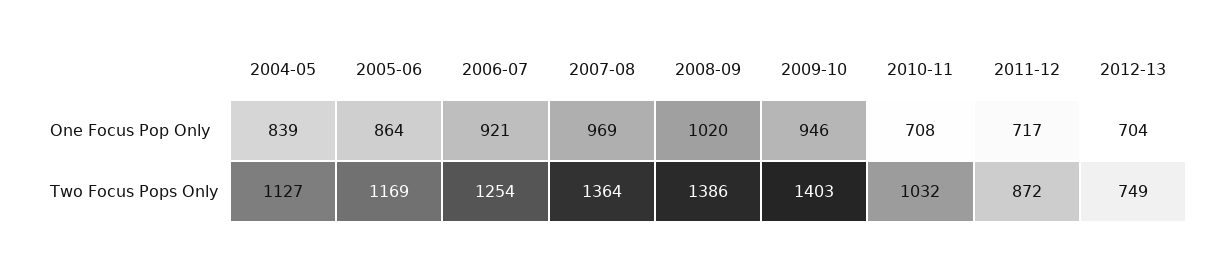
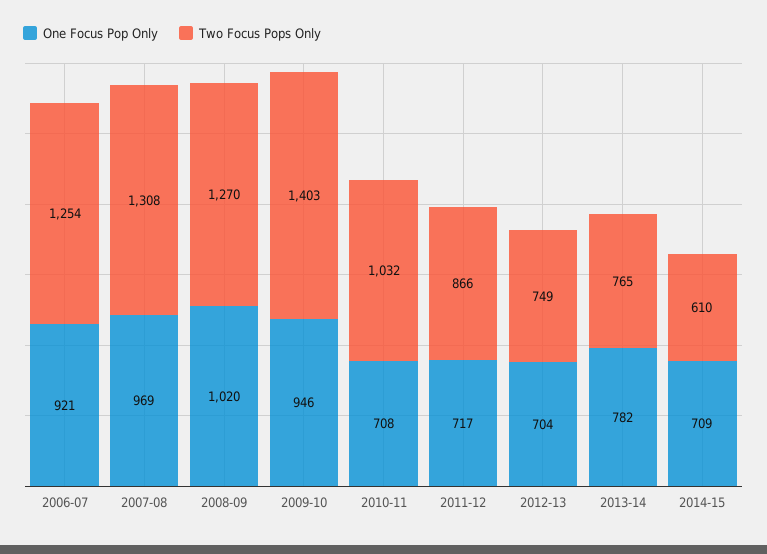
One Focus Pop Only, 2004-05: 839 -> none
One Focus Pop Only, 2005-06: 864 -> none
Two Focus Pops Only, 2004-05: 1127 -> none
Two Focus Pops Only, 2005-06: 1169 -> none
Two Focus Pops Only, 2007-08: 1364 -> 1308
Two Focus Pops Only, 2008-09: 1386 -> 1270
Two Focus Pops Only, 2011-12: 872 -> 866
One Focus Pop Only, 2013-14: none -> 782
Two Focus Pops Only, 2013-14: none -> 765
One Focus Pop Only, 2014-15: none -> 709
Two Focus Pops Only, 2014-15: none -> 610

